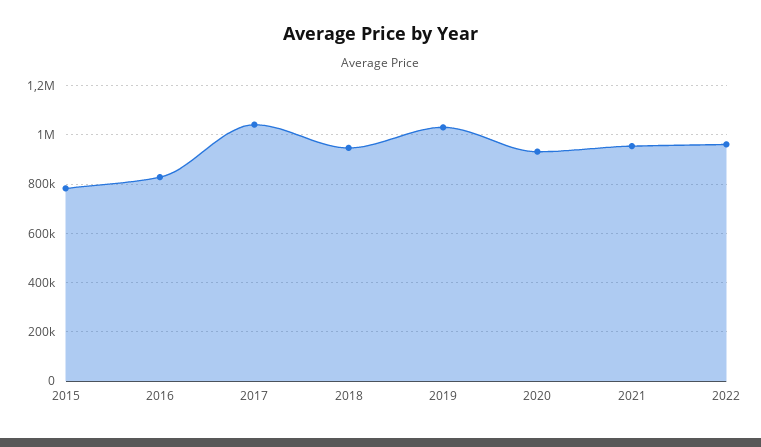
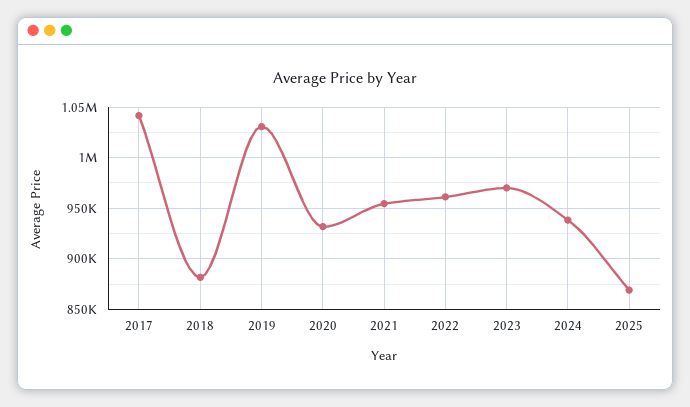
2015: 775000 -> none
2016: 825000 -> none
2018: 950000 -> 880000
2023: none -> 970000
2024: none -> 940000
2025: none -> 870000

